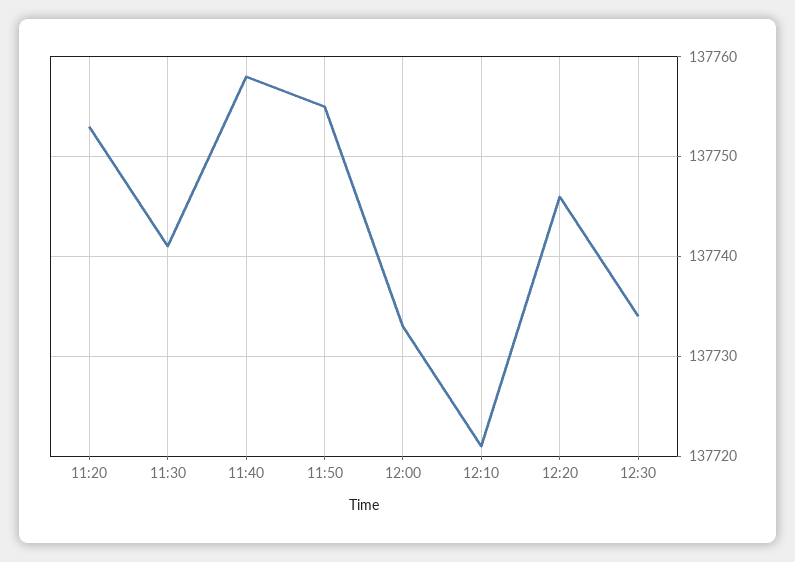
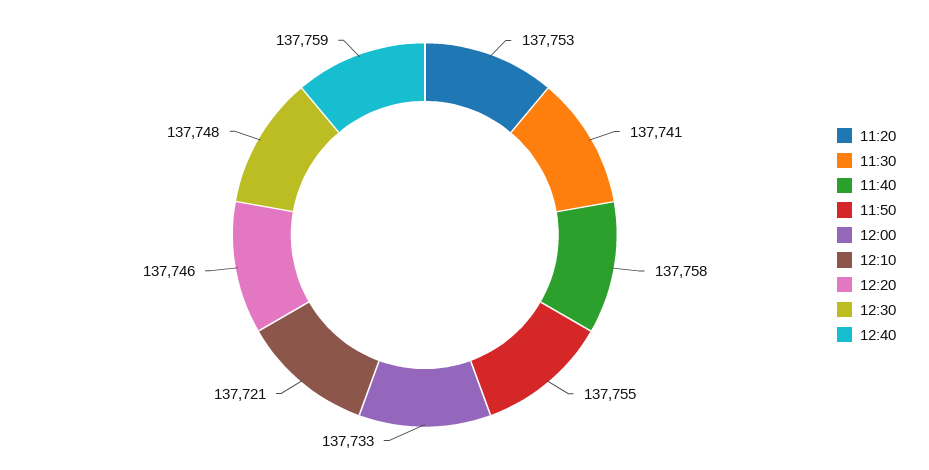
12:30: 137734 -> 137748
12:40: none -> 137759

